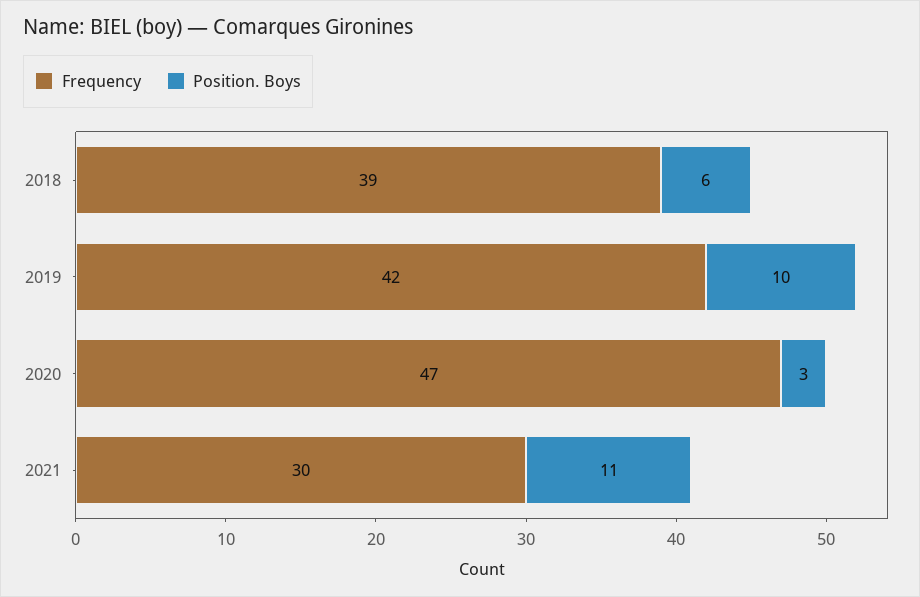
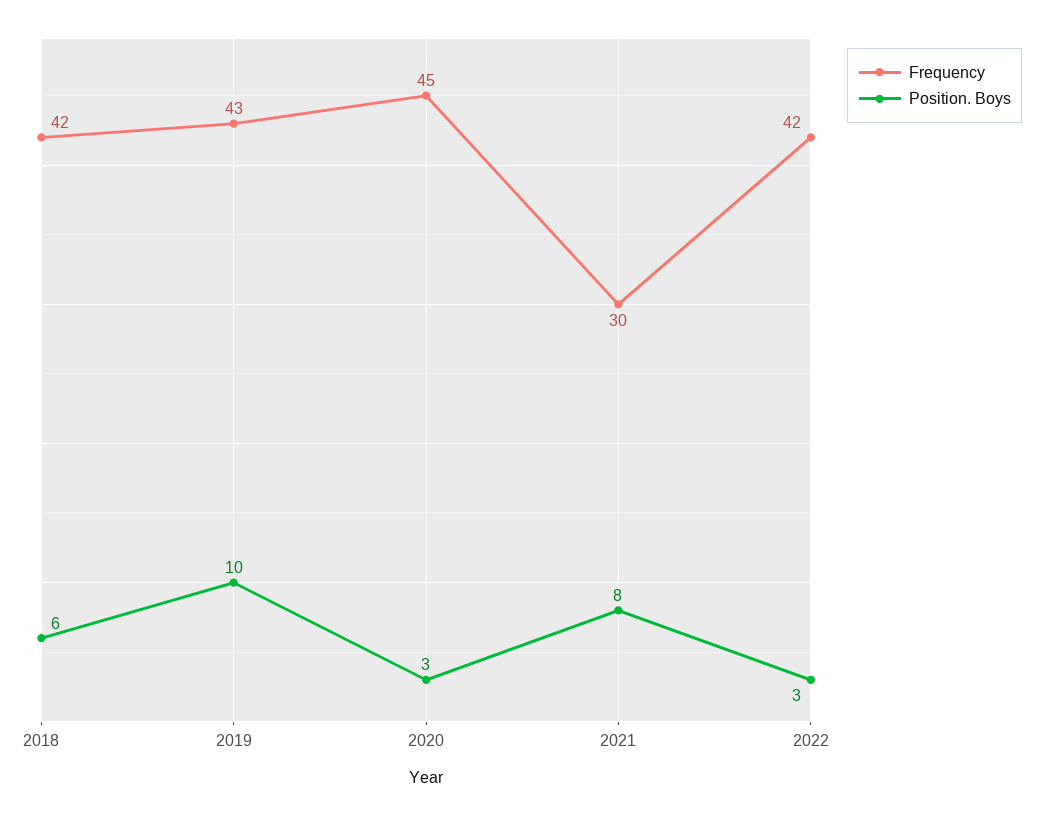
Frequency, 2018: 39 -> 42
Frequency, 2019: 42 -> 43
Frequency, 2020: 47 -> 45
Position. Boys, 2021: 11 -> 8
Frequency, 2022: none -> 42
Position. Boys, 2022: none -> 3

